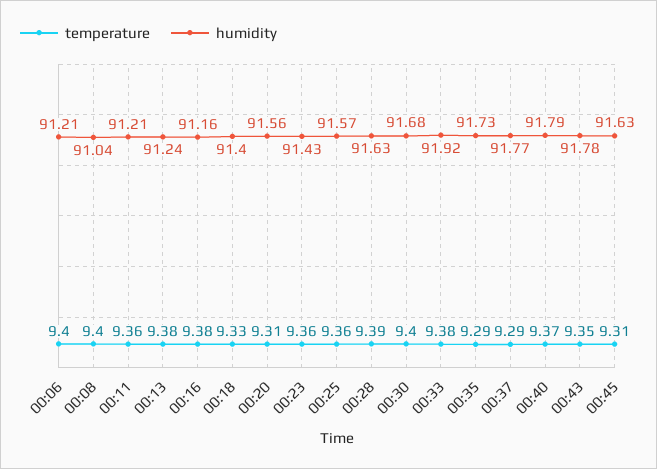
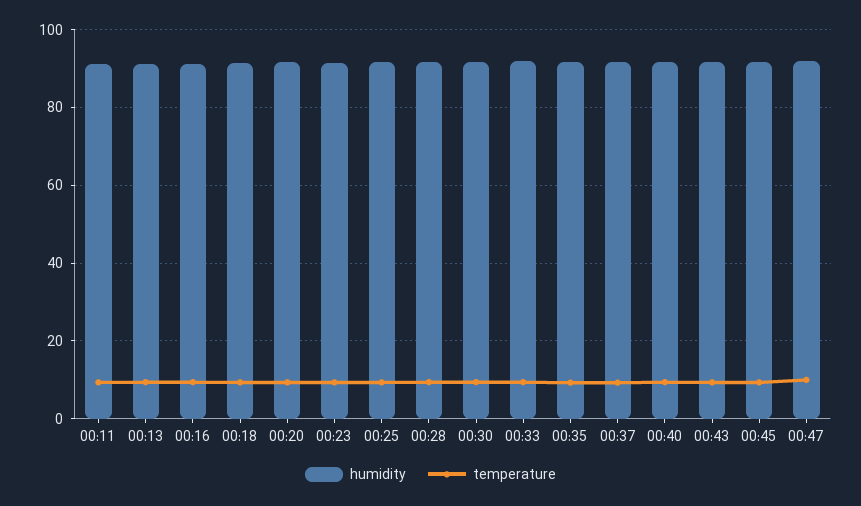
temperature, 00:06: 9.4 -> none
humidity, 00:06: 91.21 -> none
temperature, 00:08: 9.4 -> none
humidity, 00:08: 91.04 -> none
humidity, 00:47: none -> 92
temperature, 00:47: none -> 10

